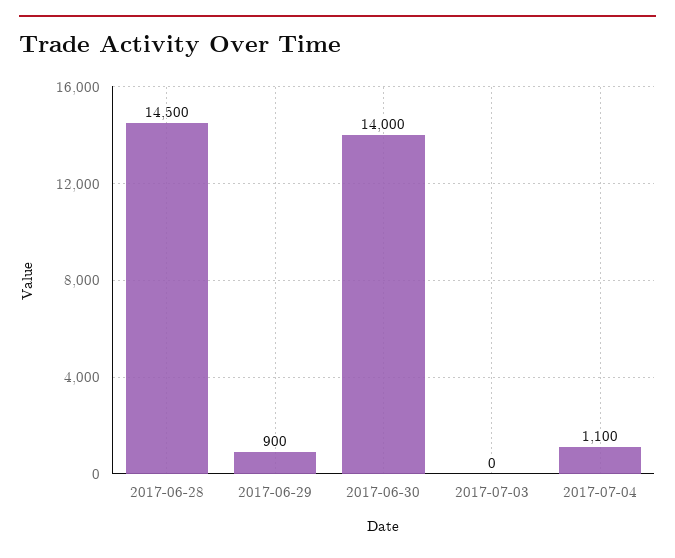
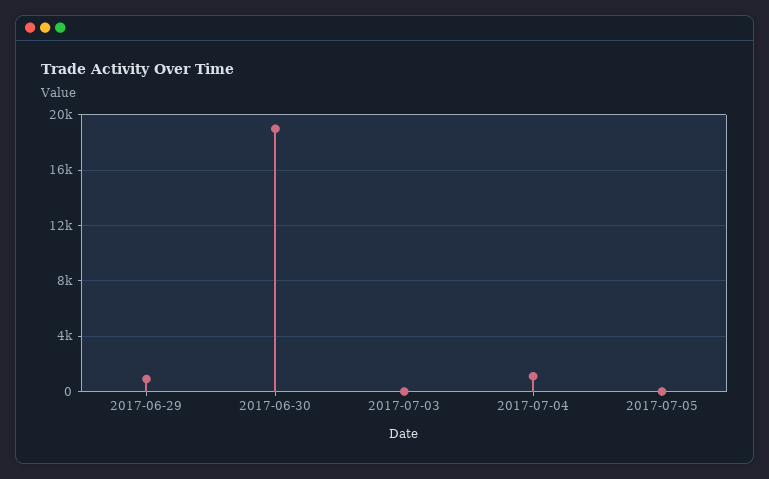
2017-06-28: 14500 -> none
2017-06-30: 14000 -> 19000
2017-07-05: none -> 0

